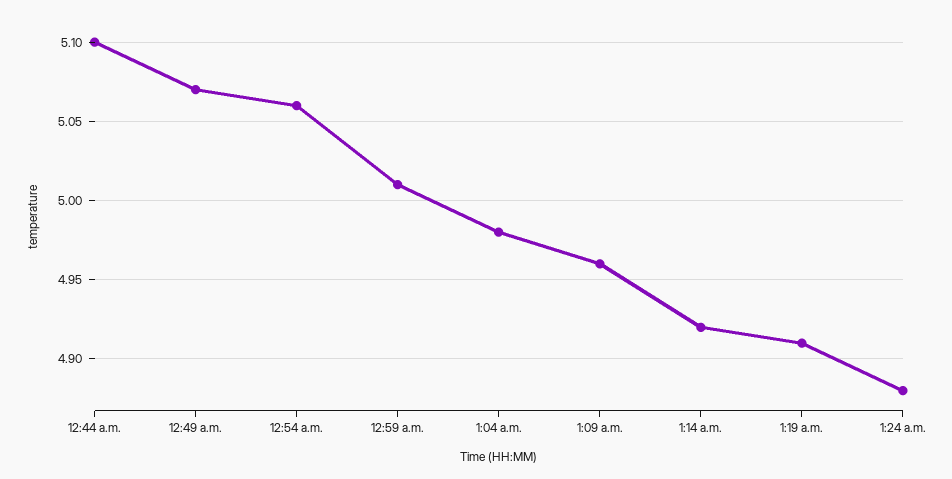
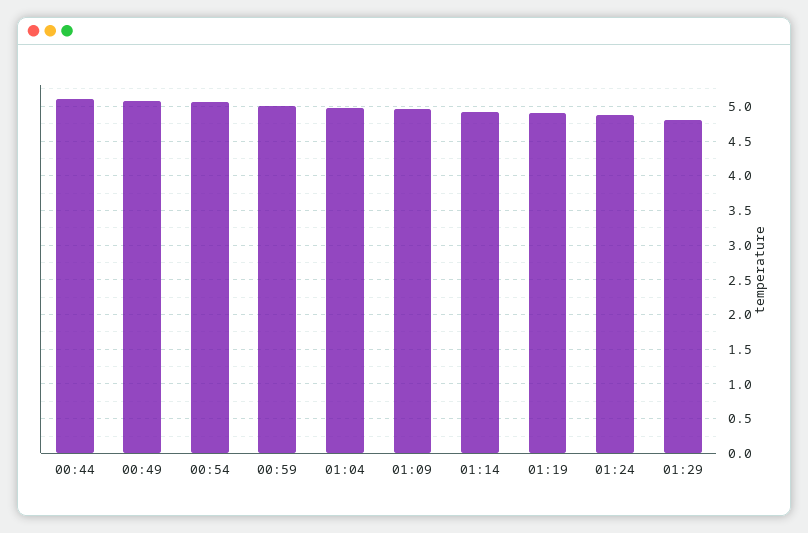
01:29: none -> 4.8

